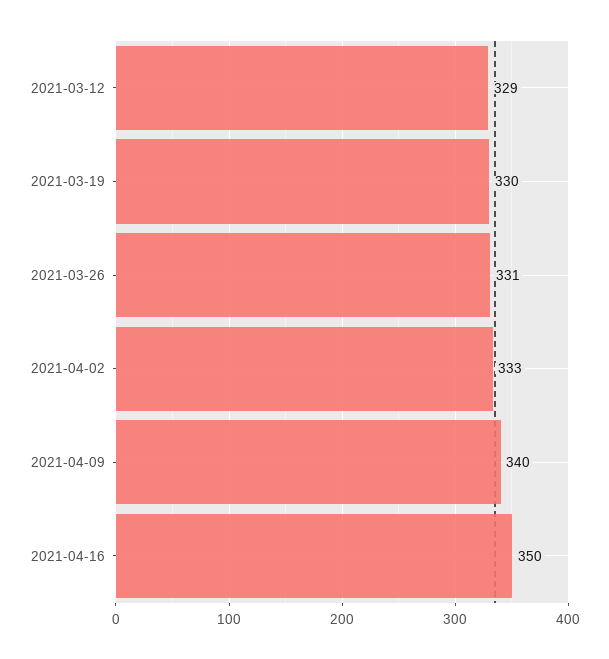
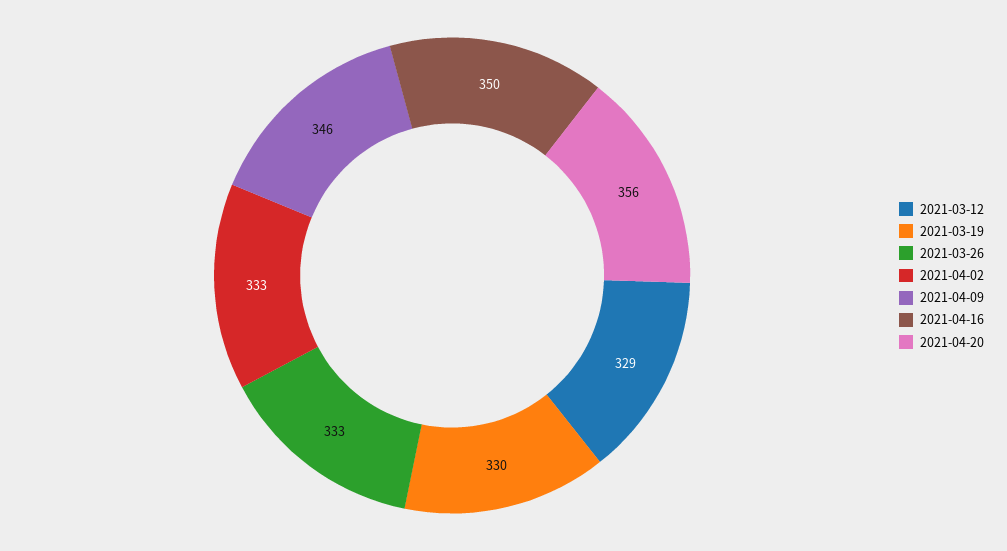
2021-03-26: 331 -> 333
2021-04-09: 340 -> 346
2021-04-20: none -> 356

